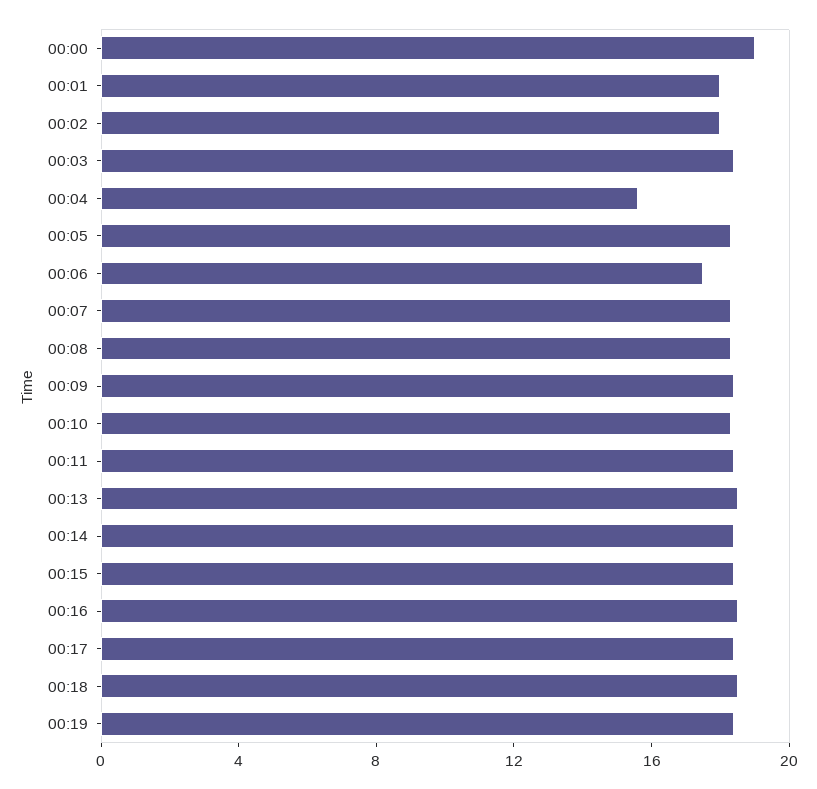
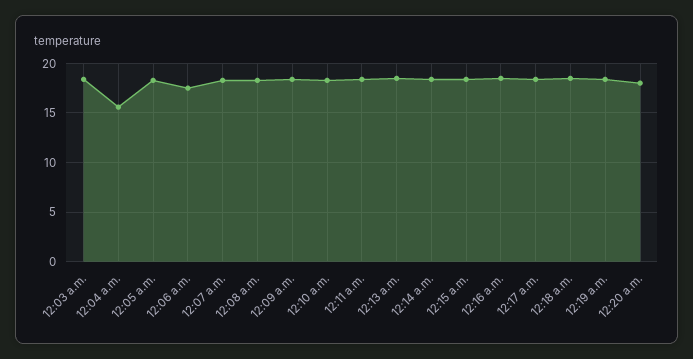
00:00: 19 -> none
00:01: 18 -> none
00:02: 18 -> none
12:20 a.m.: none -> 18

